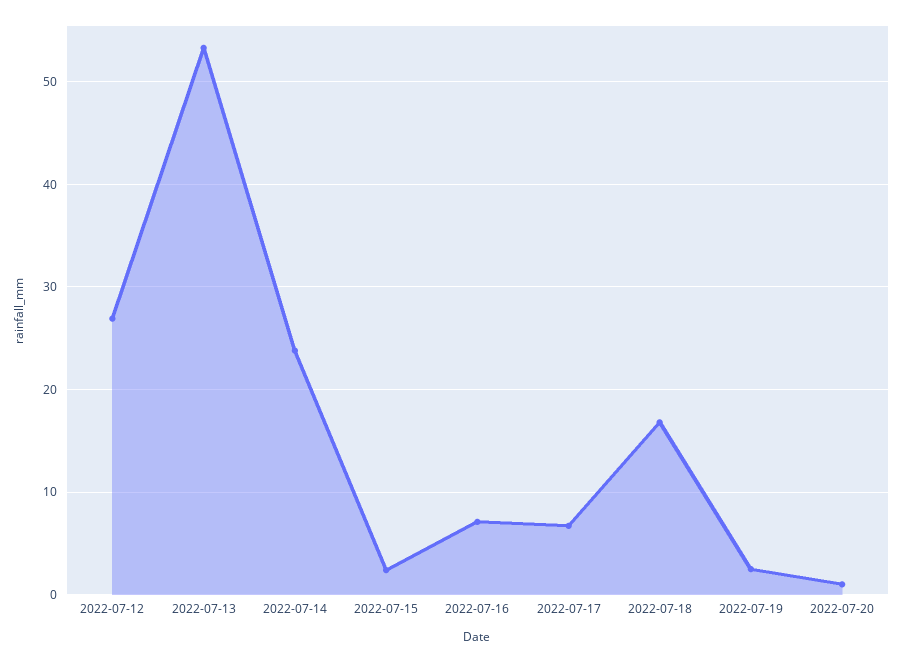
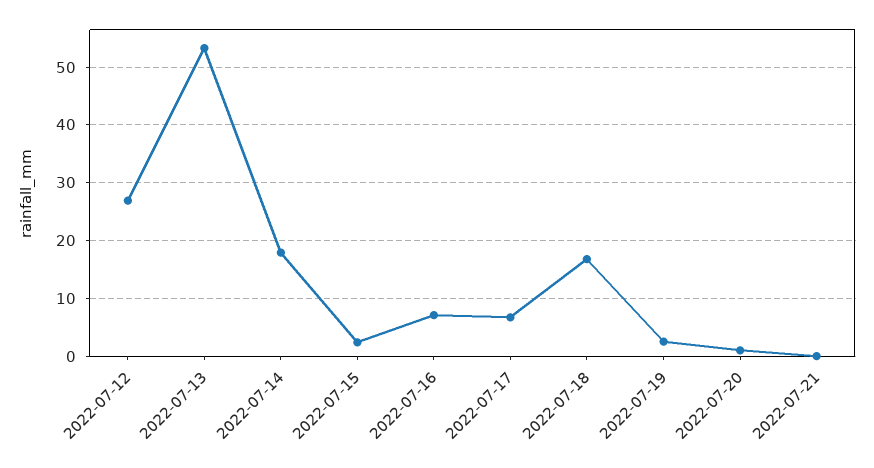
2022-07-14: 24 -> 18
2022-07-21: none -> 0

